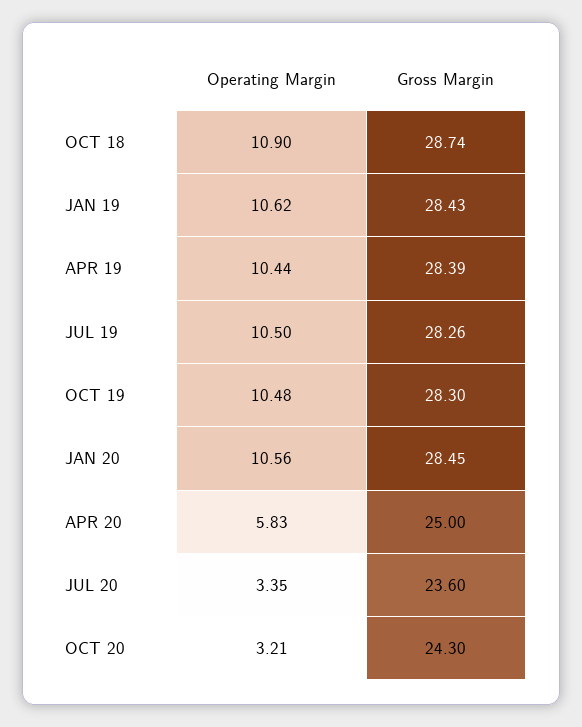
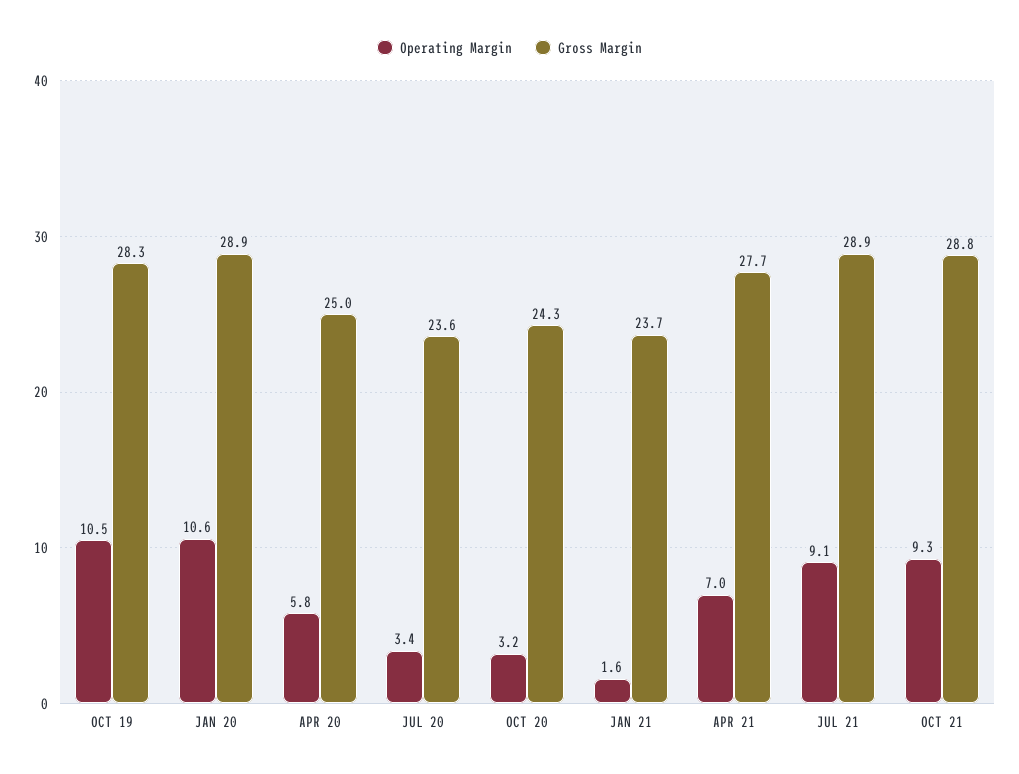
Operating Margin, OCT 18: 10.9 -> none
Gross Margin, OCT 18: 28.74 -> none
Operating Margin, JAN 19: 10.62 -> none
Gross Margin, JAN 19: 28.43 -> none
Operating Margin, APR 19: 10.44 -> none
Gross Margin, APR 19: 28.39 -> none
Operating Margin, JUL 19: 10.5 -> none
Gross Margin, JUL 19: 28.26 -> none
Gross Margin, JAN 20: 28.45 -> 28.9
Operating Margin, JAN 21: none -> 1.6
Gross Margin, JAN 21: none -> 23.7
Operating Margin, APR 21: none -> 7
Gross Margin, APR 21: none -> 27.7
Operating Margin, JUL 21: none -> 9.1
Gross Margin, JUL 21: none -> 28.9
Operating Margin, OCT 21: none -> 9.3
Gross Margin, OCT 21: none -> 28.8

